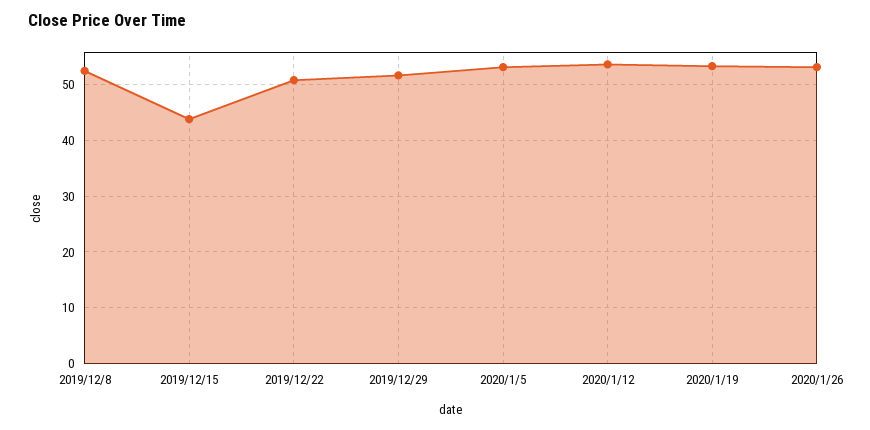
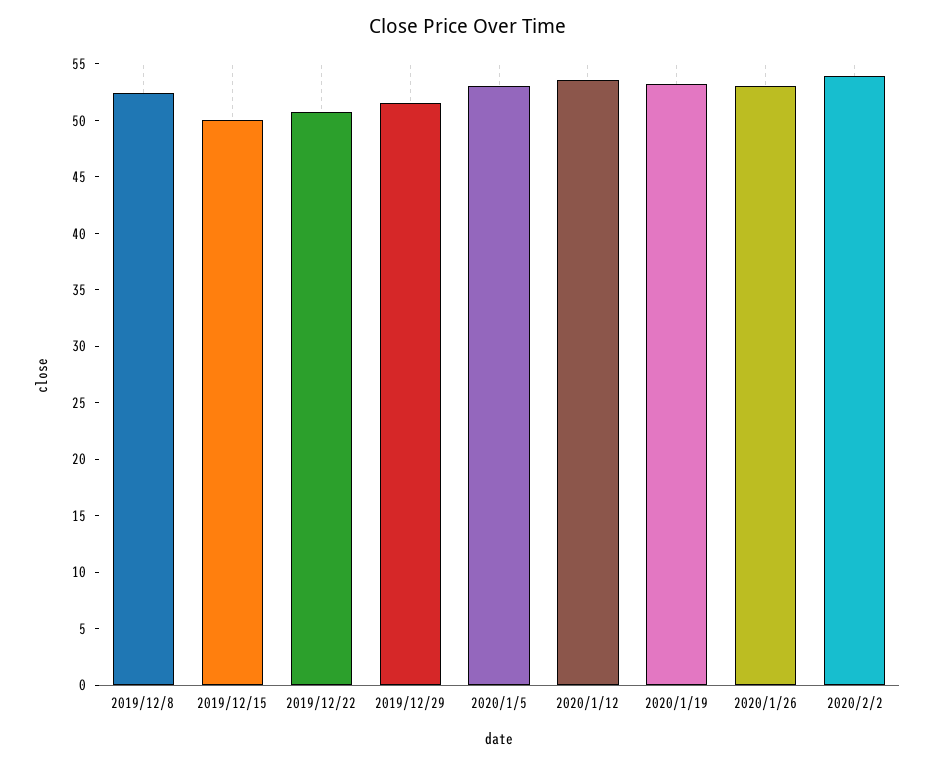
2019/12/15: 44 -> 50
2020/2/2: none -> 54

